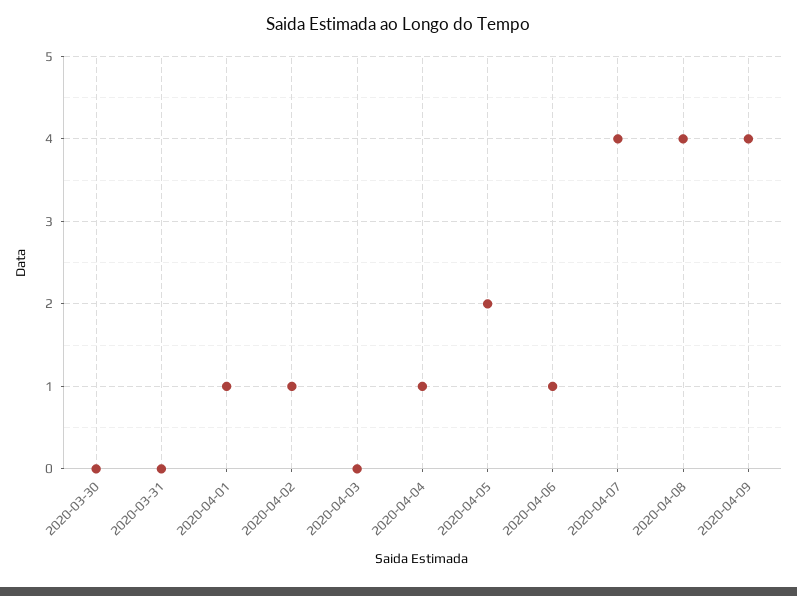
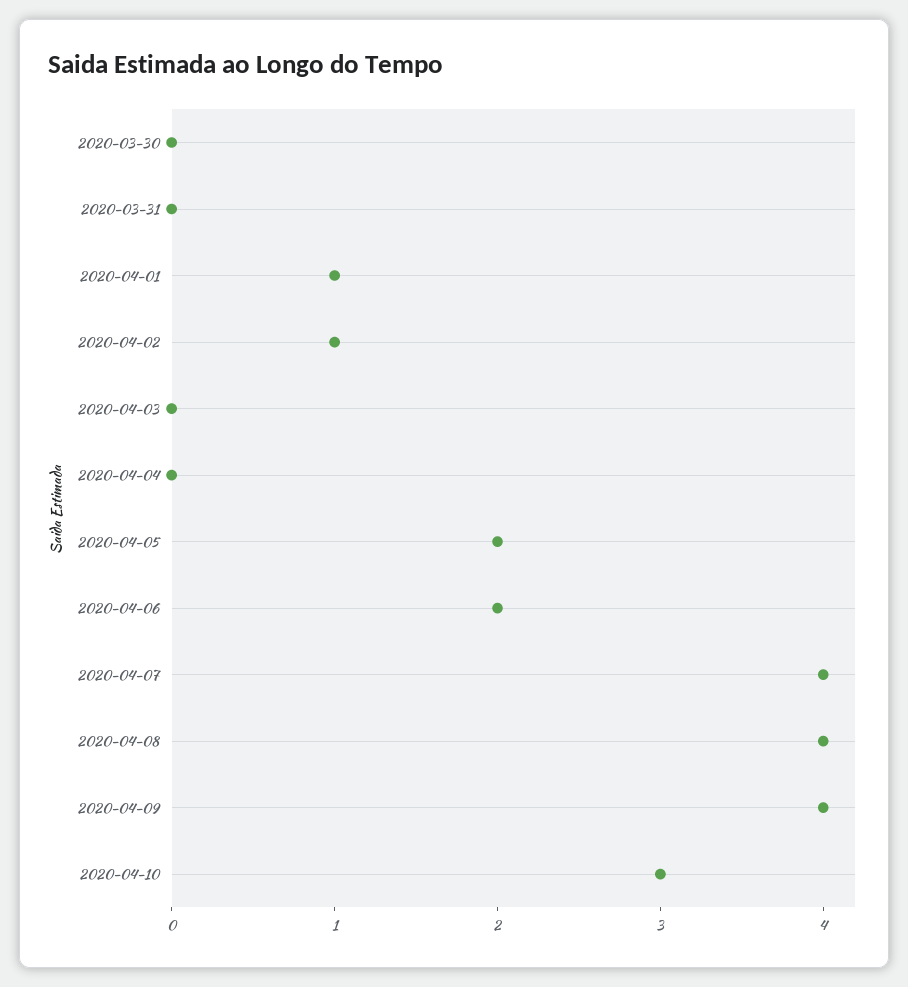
2020-04-04: 1 -> 0
2020-04-06: 1 -> 2
2020-04-10: none -> 3

